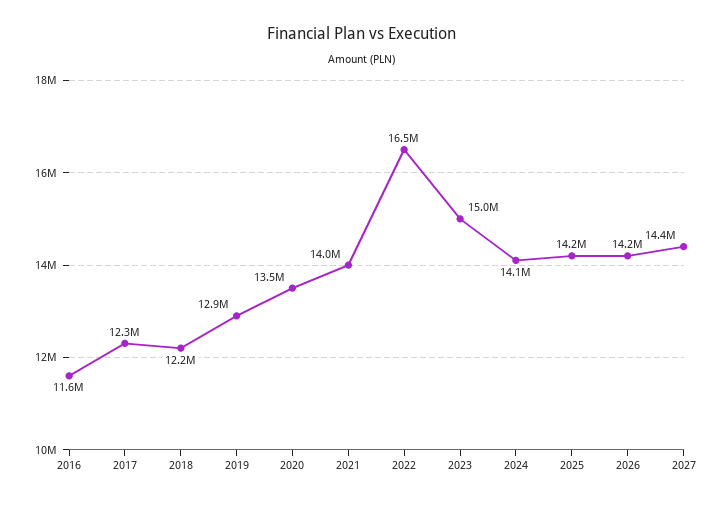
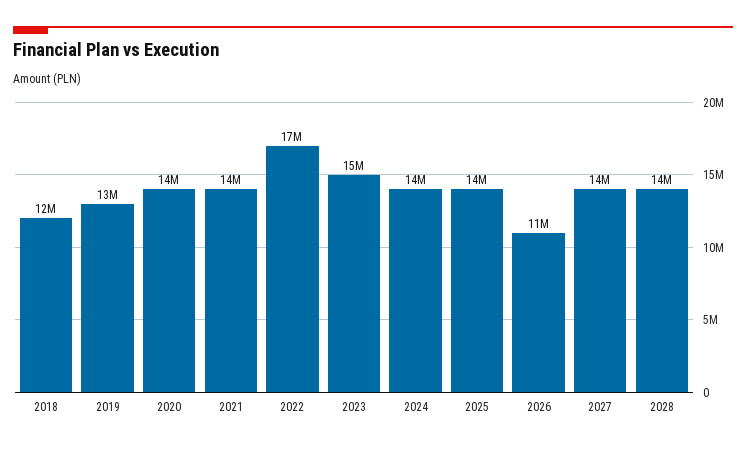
2016: 11600000 -> none
2017: 12300000 -> none
2026: 14200000 -> 11000000
2028: none -> 14000000

